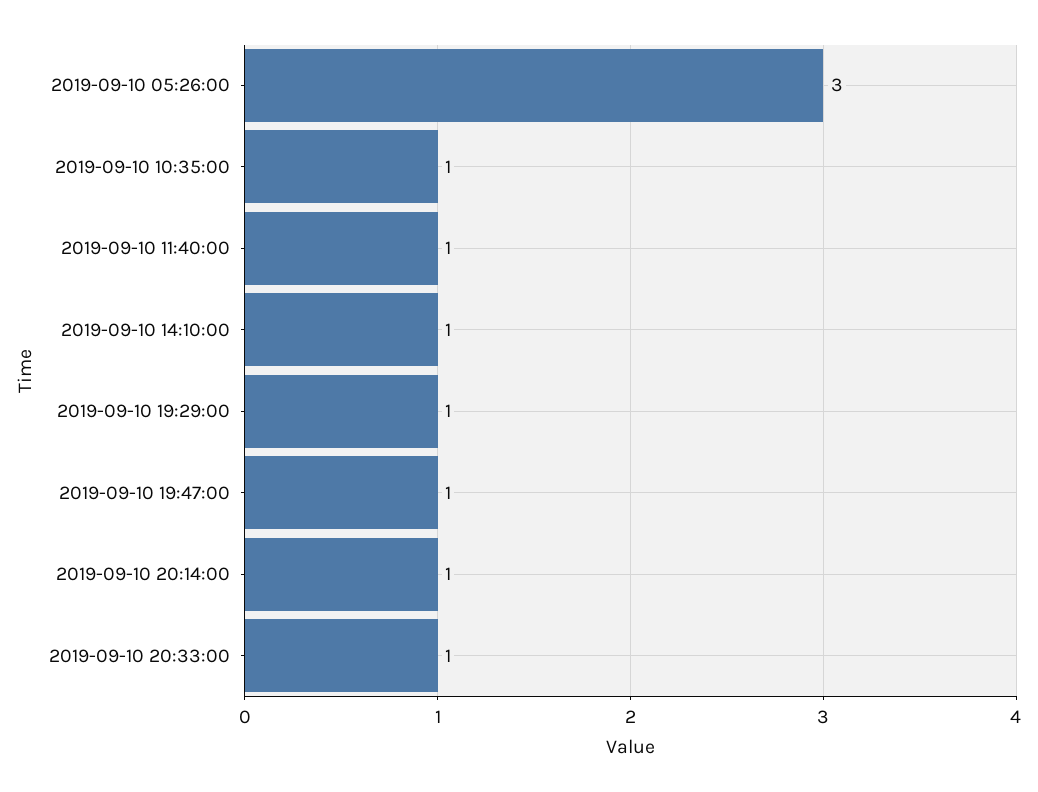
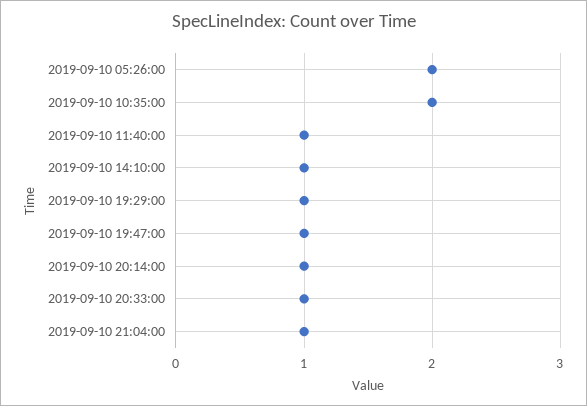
2019-09-10 05:26:00: 3 -> 2
2019-09-10 10:35:00: 1 -> 2
2019-09-10 21:04:00: none -> 1

